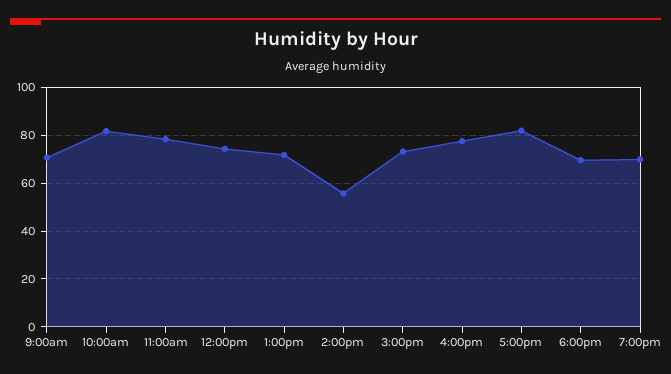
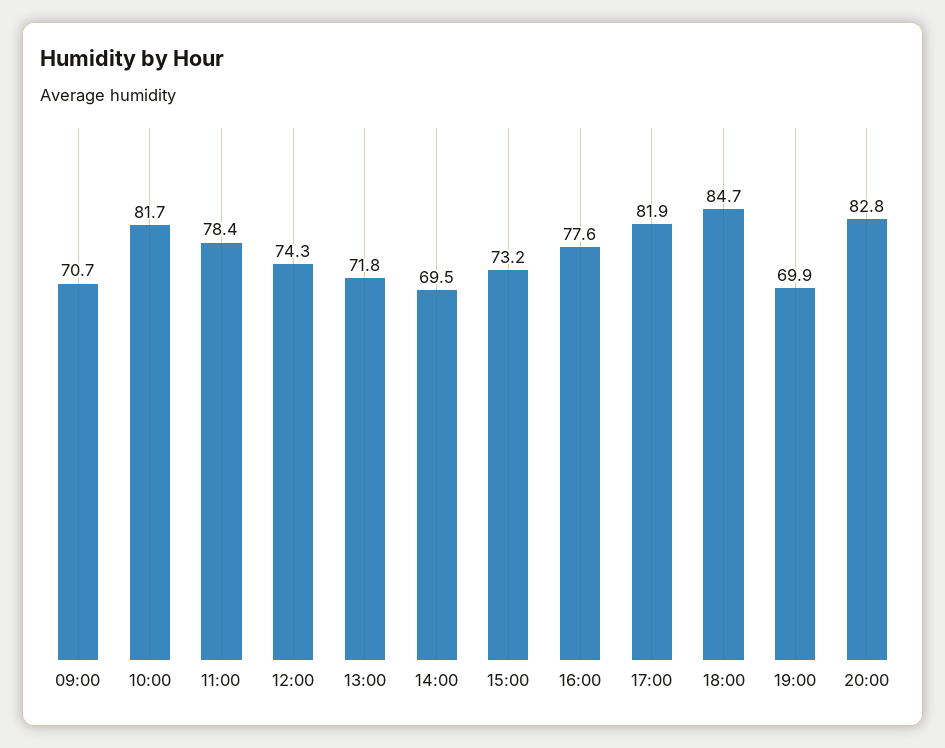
2:00pm: 55 -> 69.5
6:00pm: 70 -> 84.7
20:00: none -> 82.8

